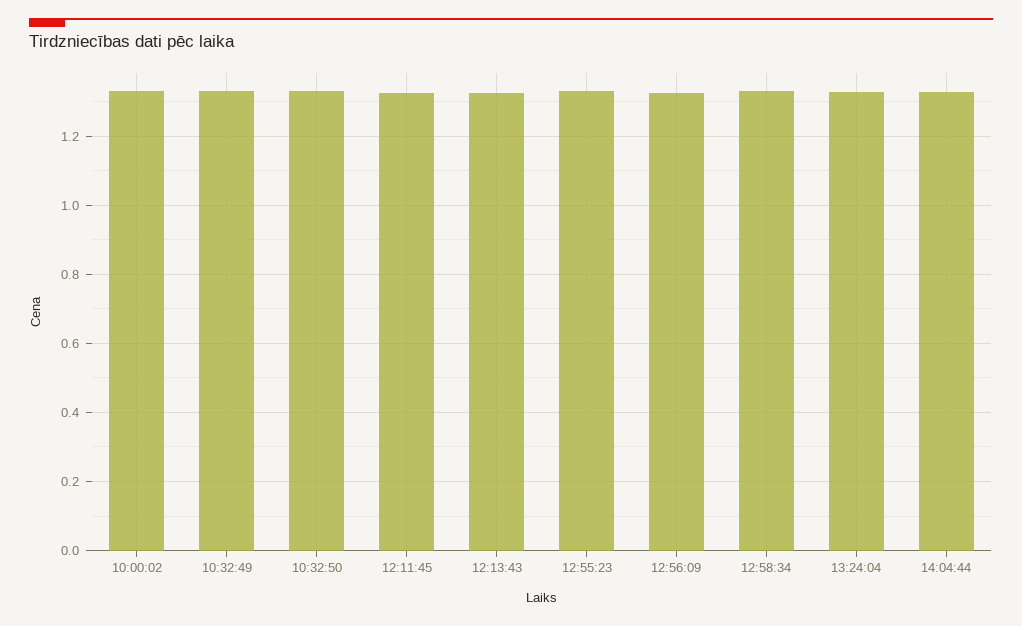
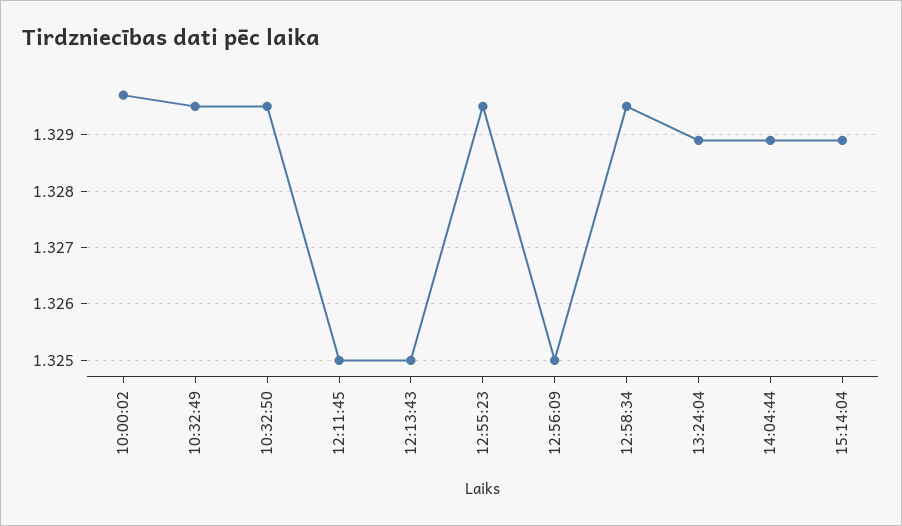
15:14:04: none -> 1.329

